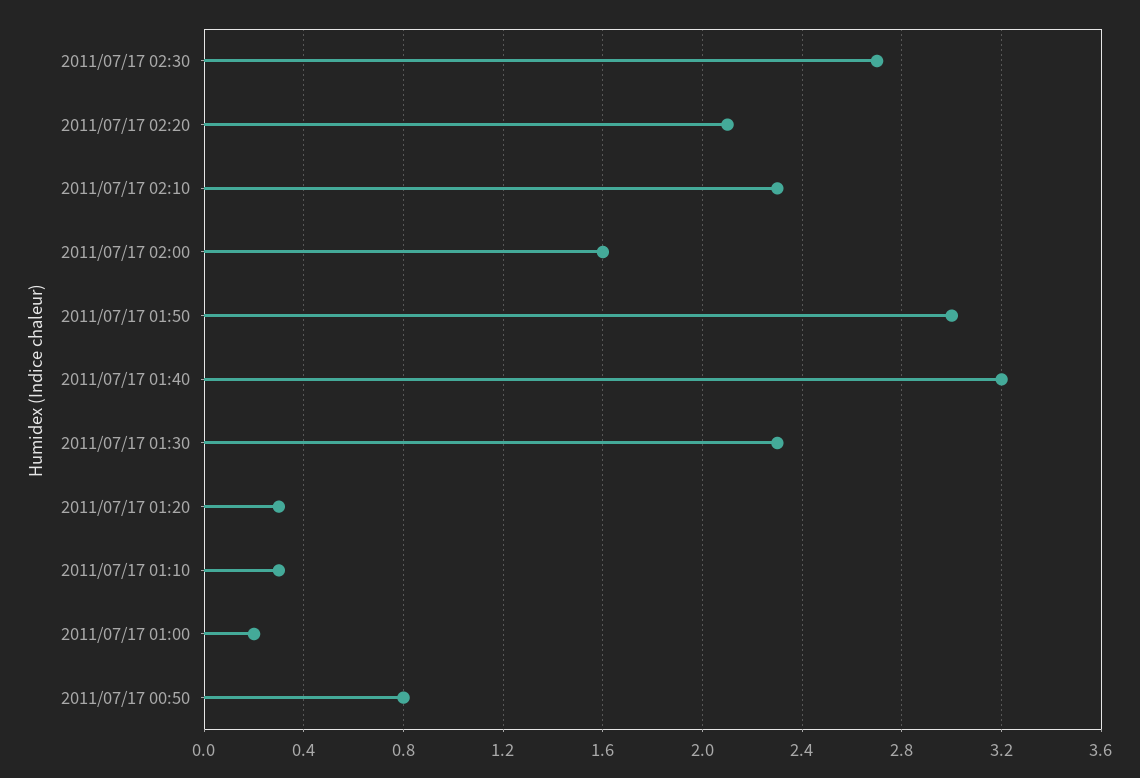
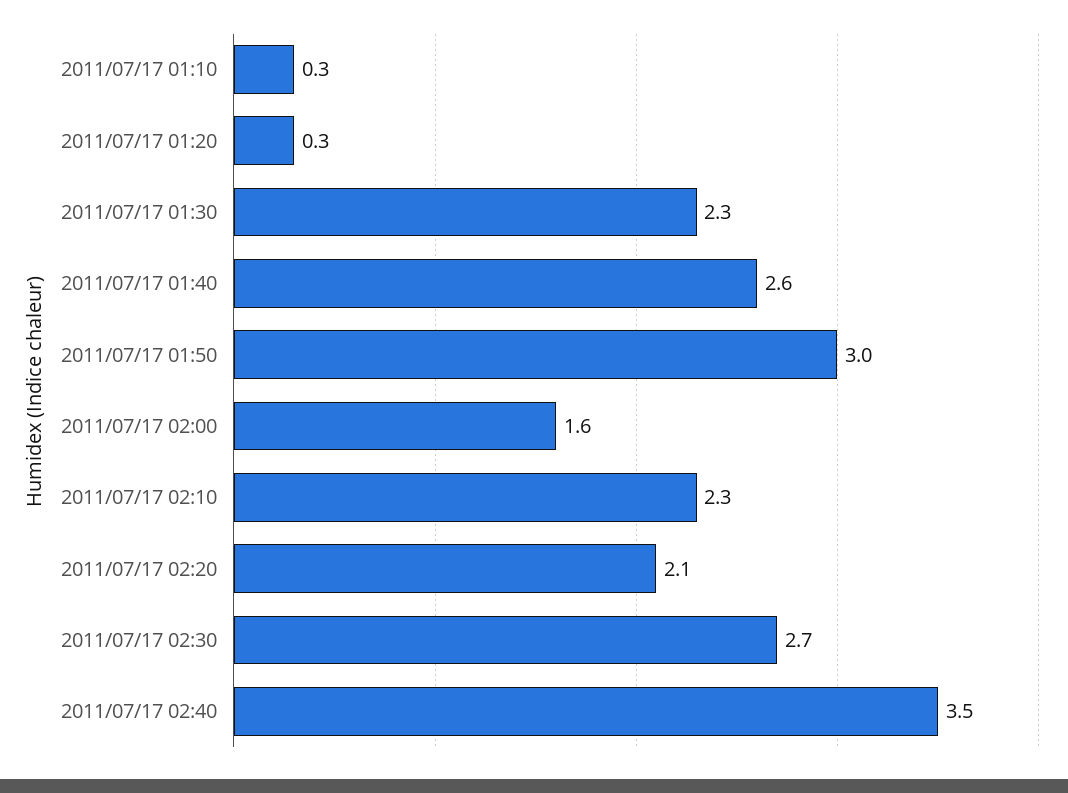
2011/07/17 01:40: 3.2 -> 2.6
2011/07/17 01:00: 0.2 -> none
2011/07/17 00:50: 0.8 -> none
2011/07/17 02:40: none -> 3.5

